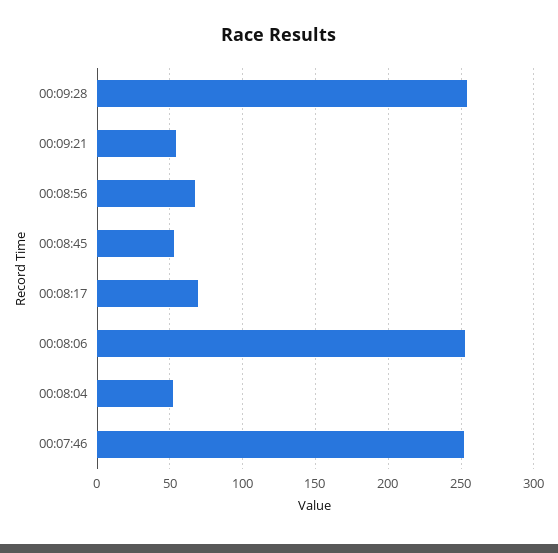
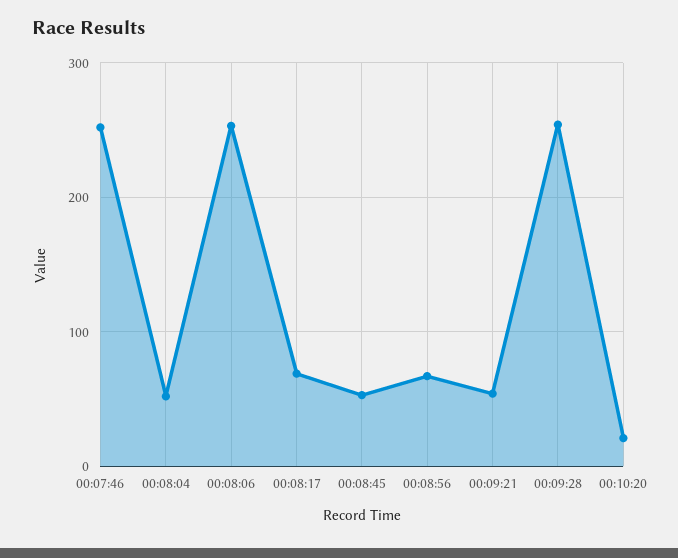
00:10:20: none -> 20

